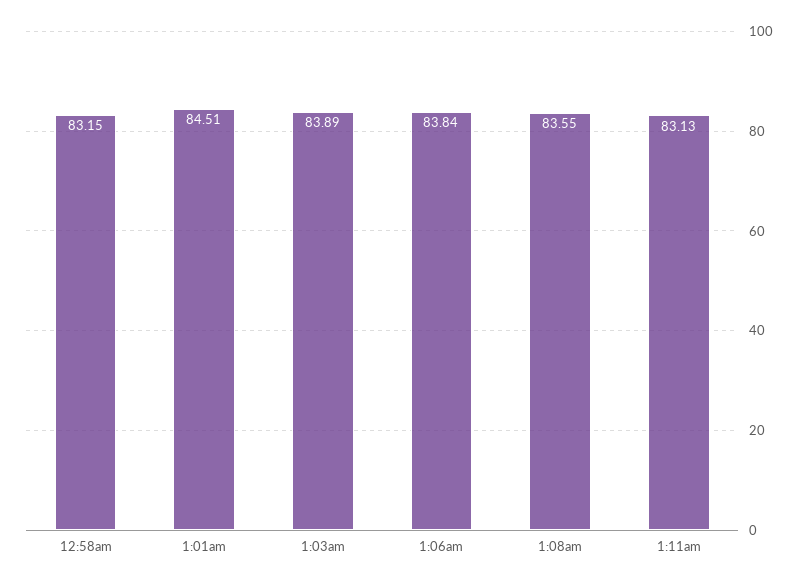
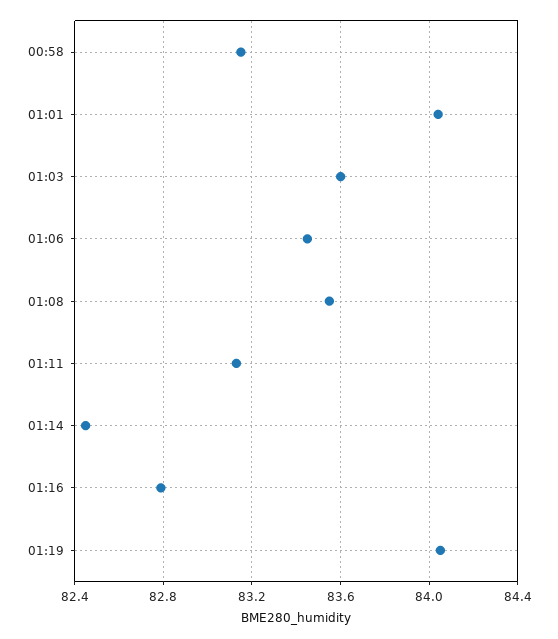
1:01am: 84.51 -> 84.05
1:03am: 83.89 -> 83.6
1:06am: 83.84 -> 83.45
01:14: none -> 82.45
01:16: none -> 82.8
01:19: none -> 84.05

